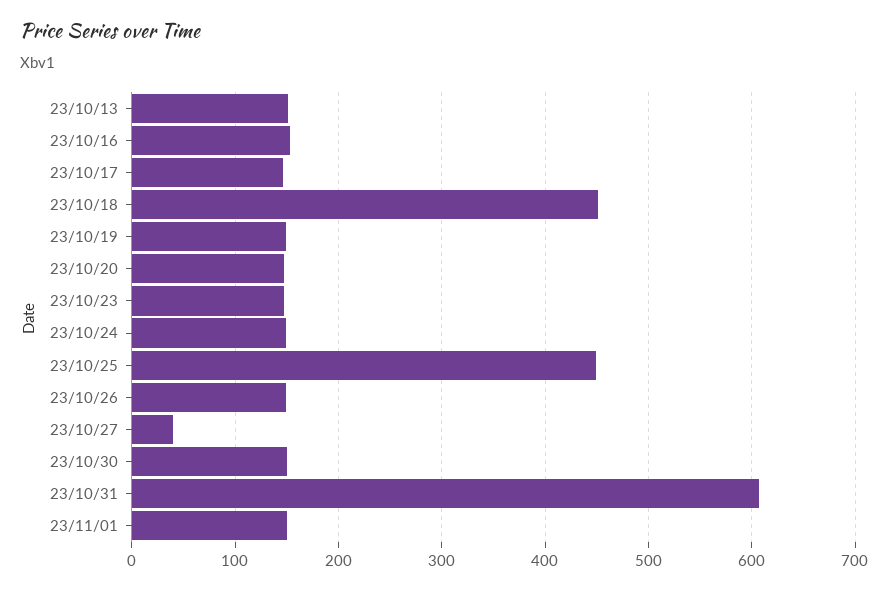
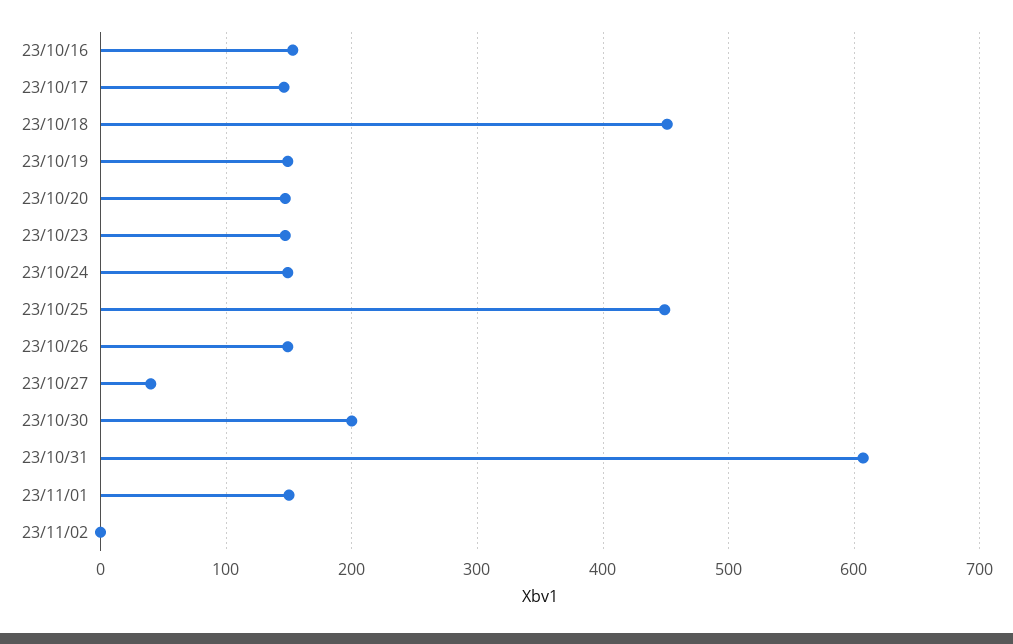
23/10/13: 150 -> none
23/10/30: 150 -> 200
23/11/02: none -> 0

